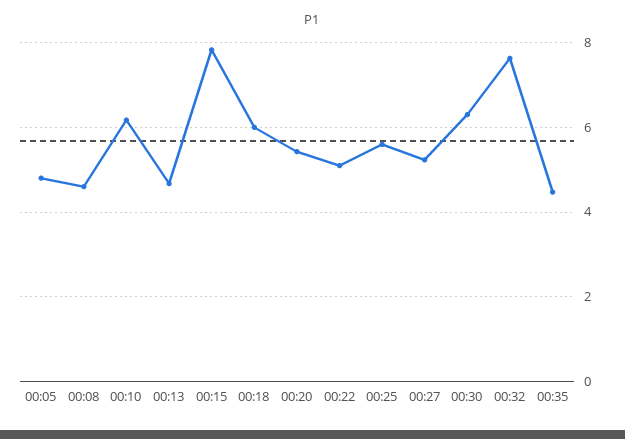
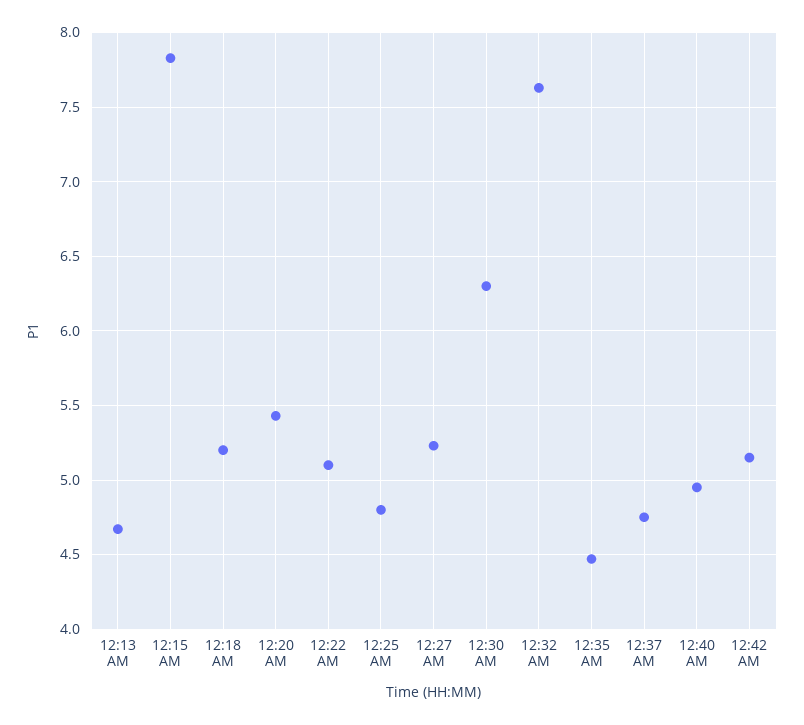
00:05: 4.8 -> none
00:08: 4.6 -> none
00:10: 6.2 -> none
00:18: 6 -> 5.2
00:25: 5.6 -> 4.8
12:37 AM: none -> 4.75
12:40 AM: none -> 4.95
12:42 AM: none -> 5.15

